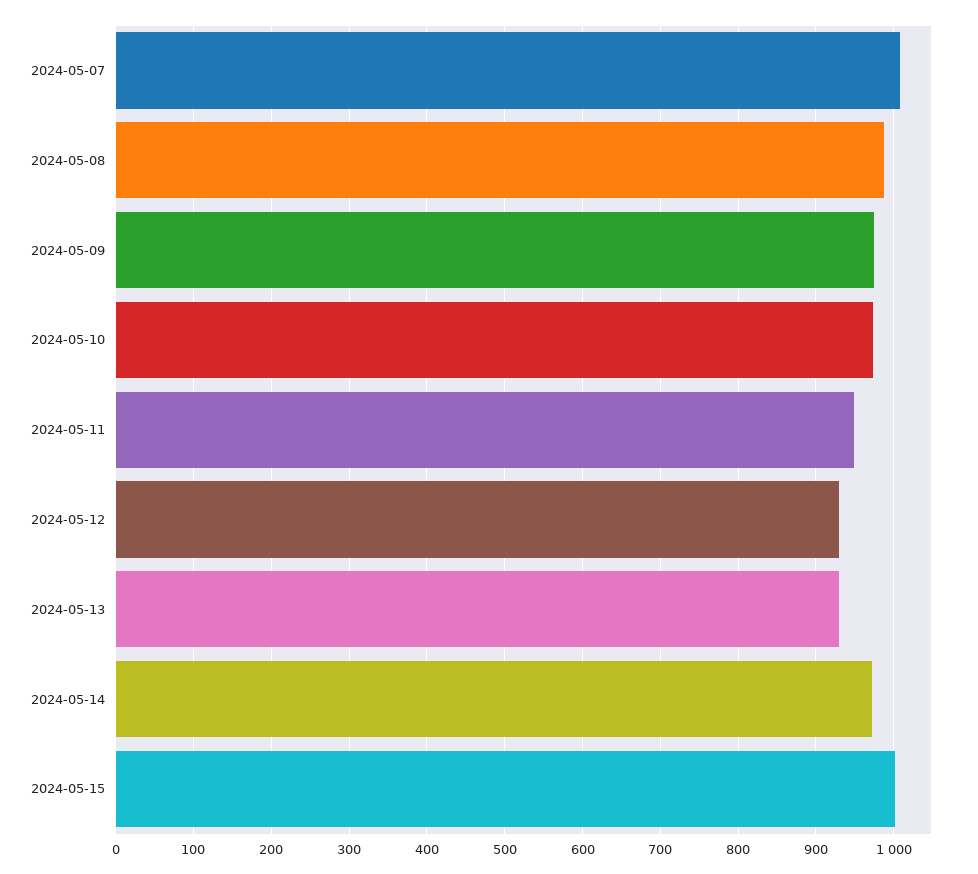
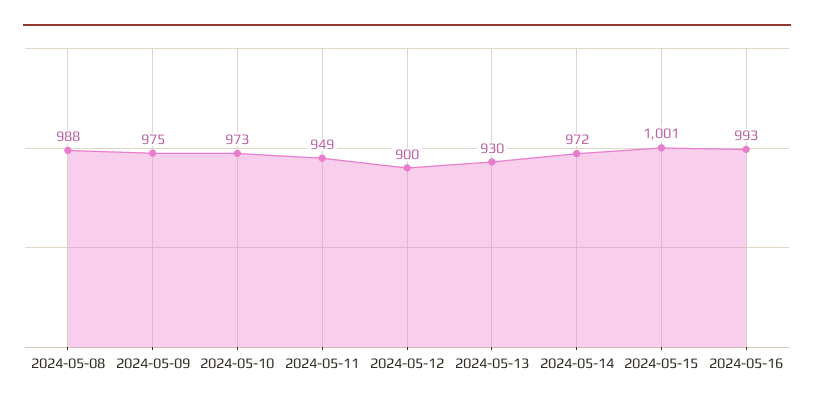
2024-05-07: 1010 -> none
2024-05-12: 930 -> 900
2024-05-16: none -> 993

